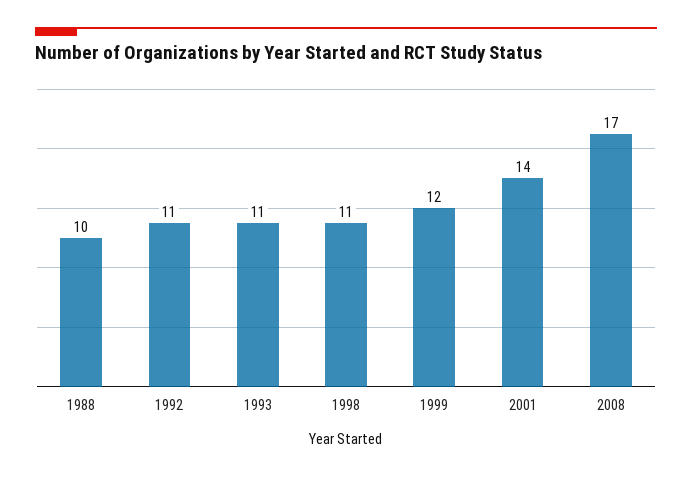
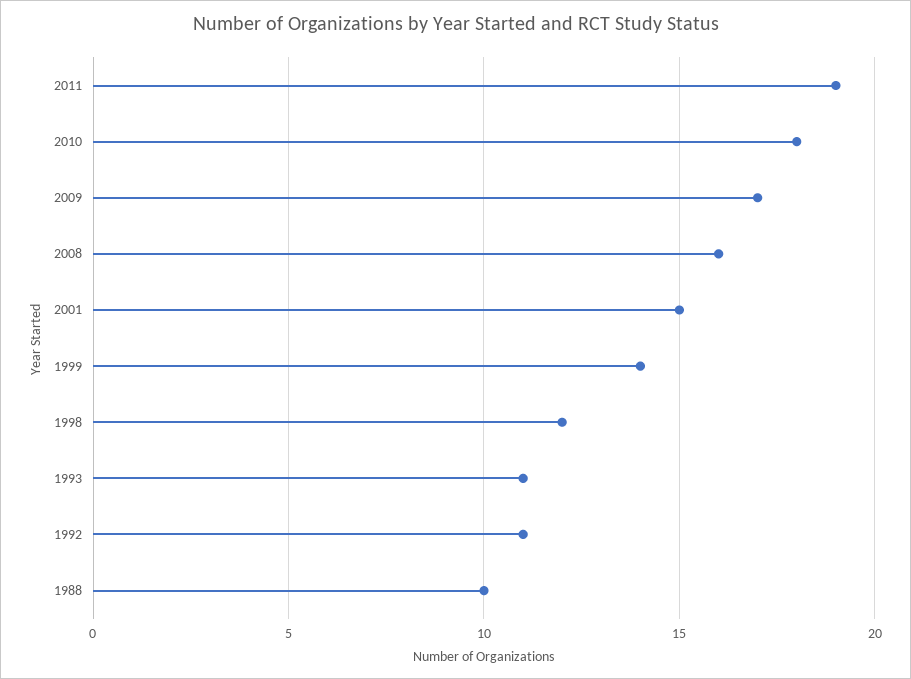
1998: 11 -> 12
1999: 12 -> 14
2001: 14 -> 15
2008: 17 -> 16
2011: none -> 19
2010: none -> 18
2009: none -> 17

